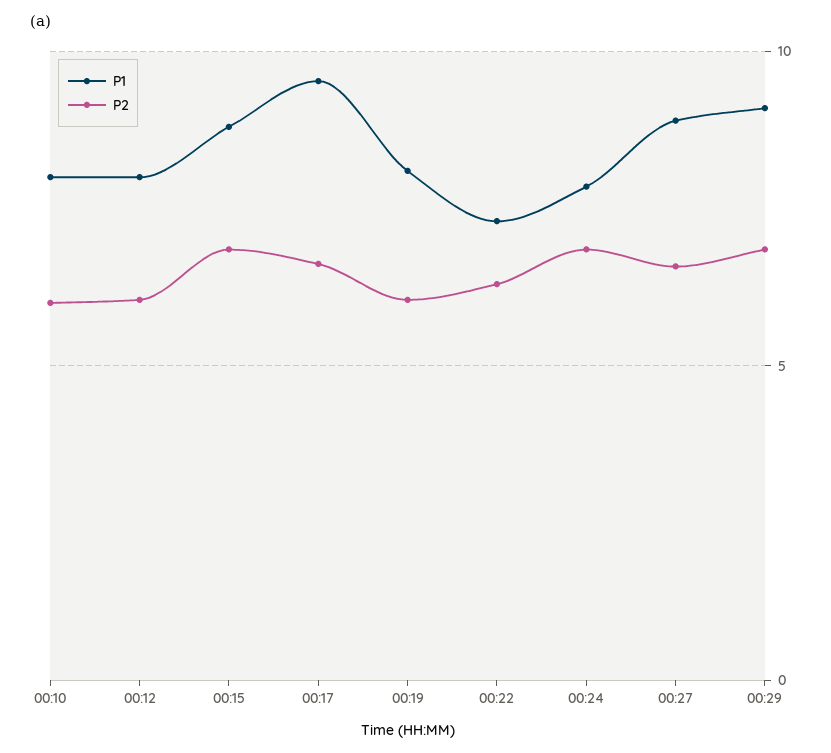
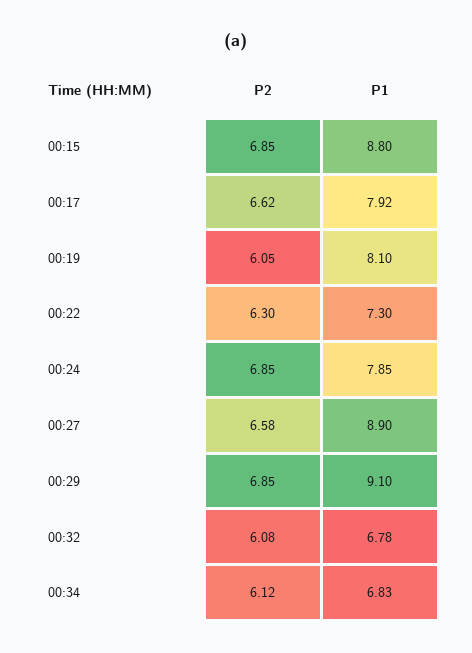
P1, 00:10: 8 -> none
P2, 00:10: 6 -> none
P1, 00:12: 8 -> none
P2, 00:12: 6 -> none
P1, 00:17: 9.5 -> 7.92
P2, 00:32: none -> 6.08
P1, 00:32: none -> 6.78
P2, 00:34: none -> 6.12
P1, 00:34: none -> 6.83

